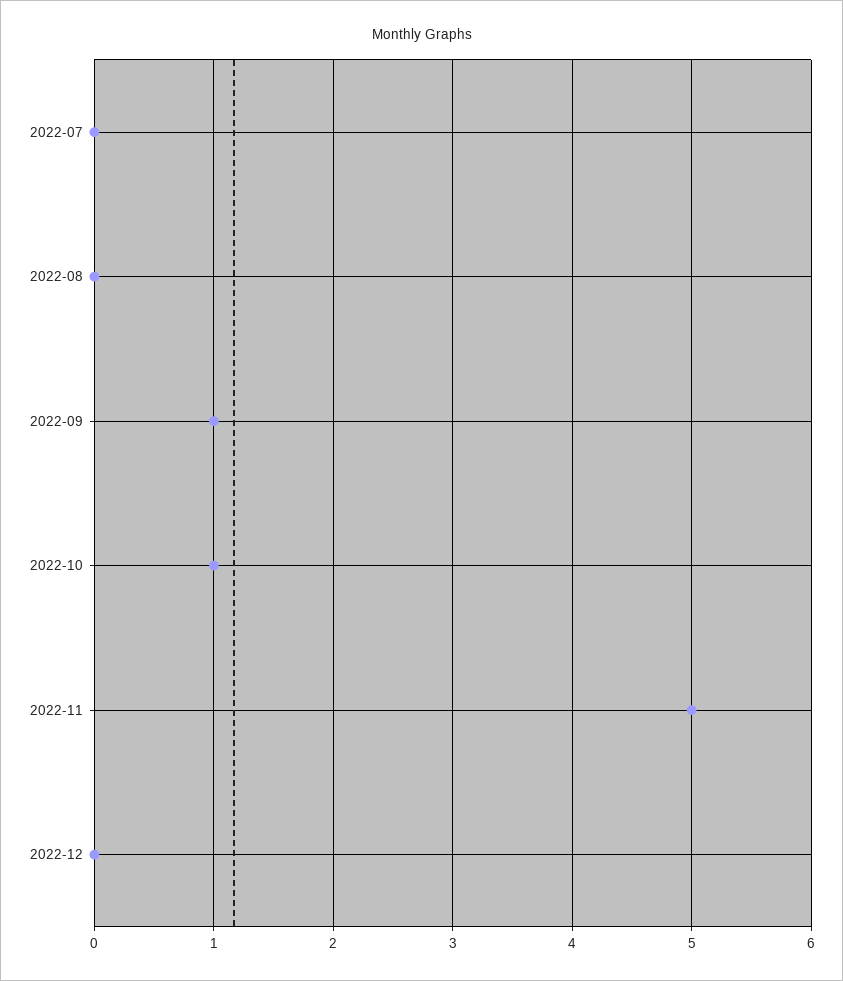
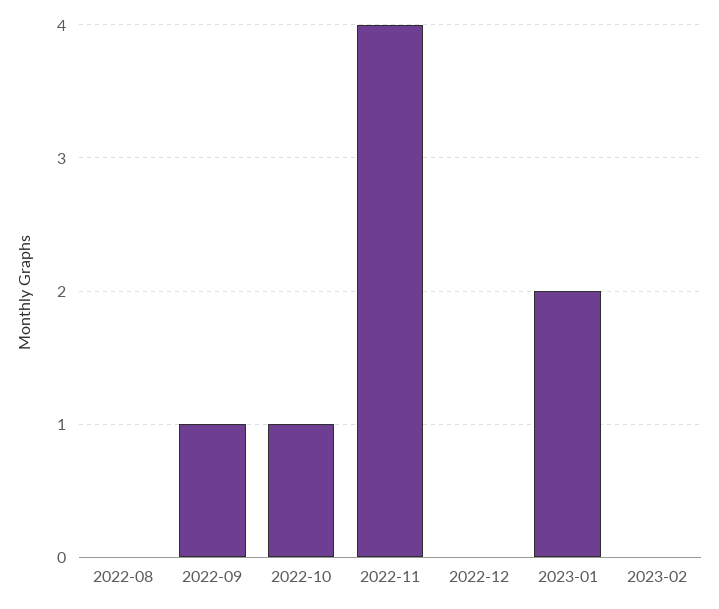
2022-07: 0 -> none
2022-11: 5 -> 4
2023-01: none -> 2
2023-02: none -> 0

